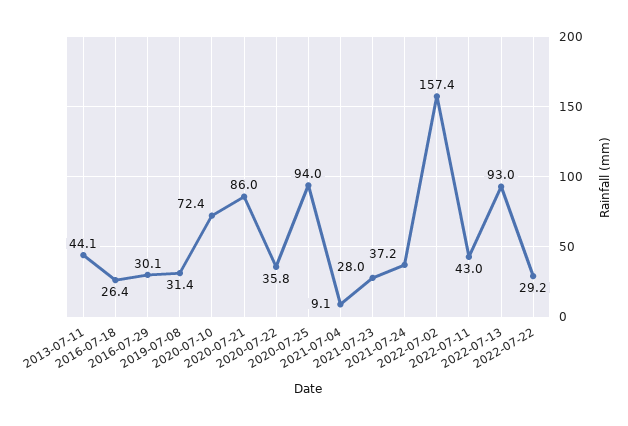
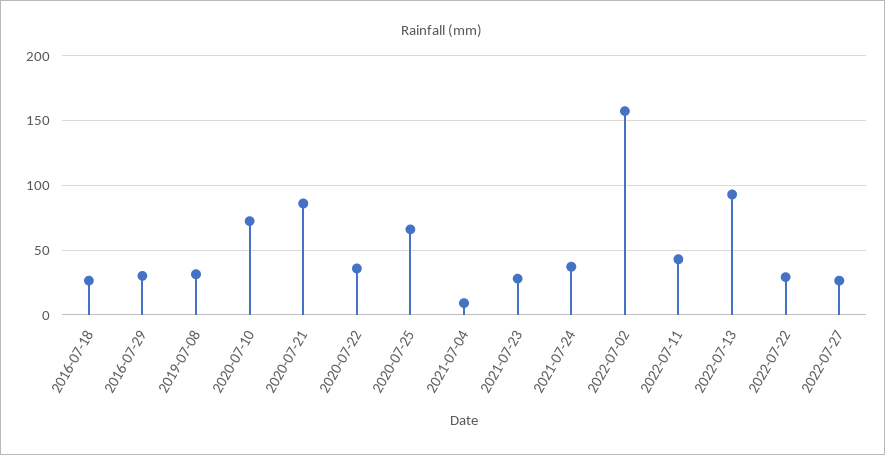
2013-07-11: 44.1 -> none
2020-07-25: 94 -> 65
2022-07-27: none -> 25

